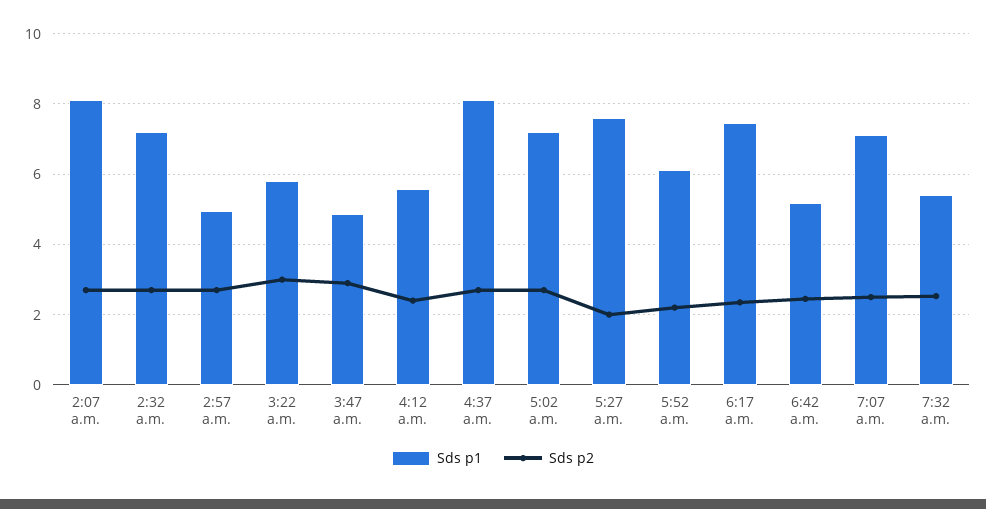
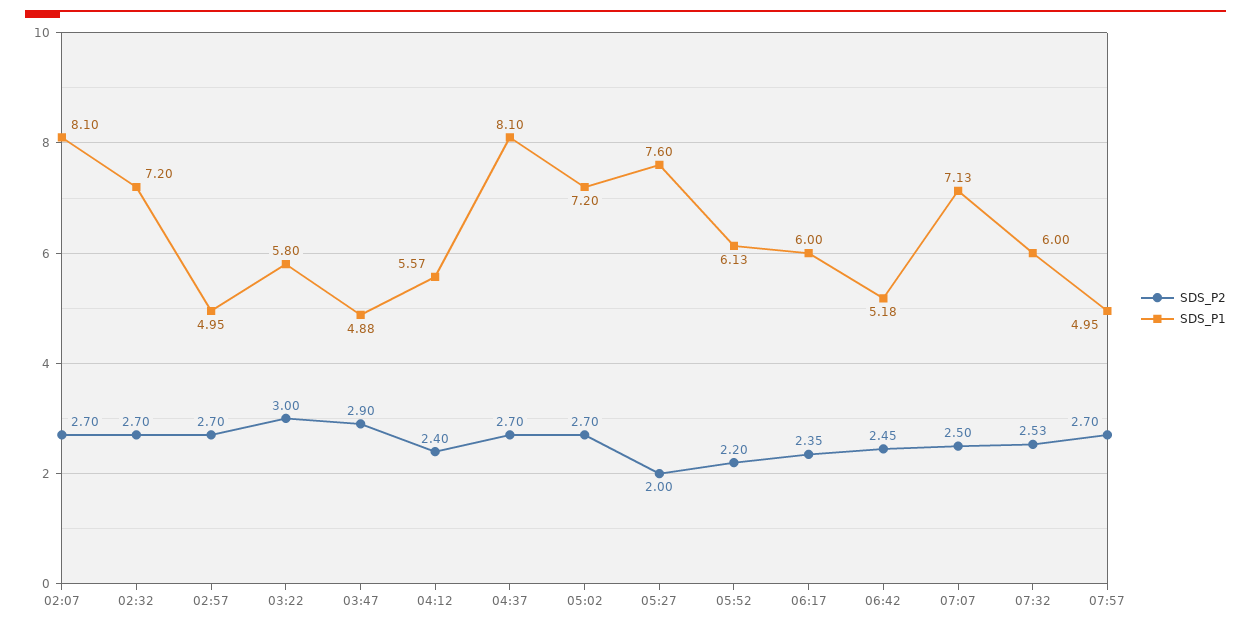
Sds p1, 6:17 a.m.: 7.4 -> 6
Sds p1, 7:32 a.m.: 5.4 -> 6
Sds p2, 07:57: none -> 2.7
Sds p1, 07:57: none -> 4.95

